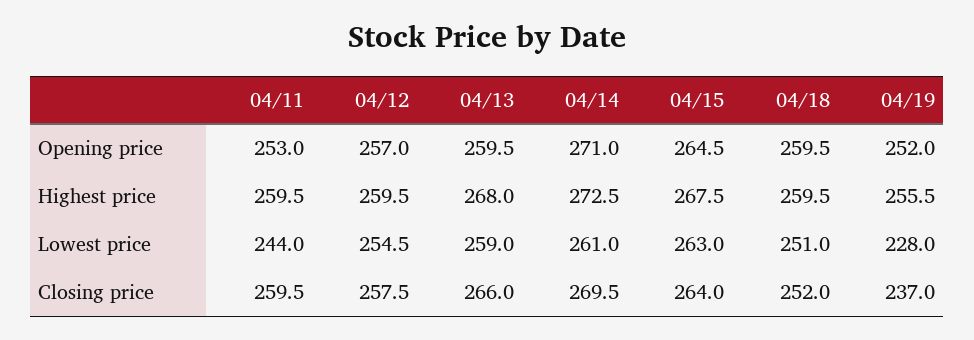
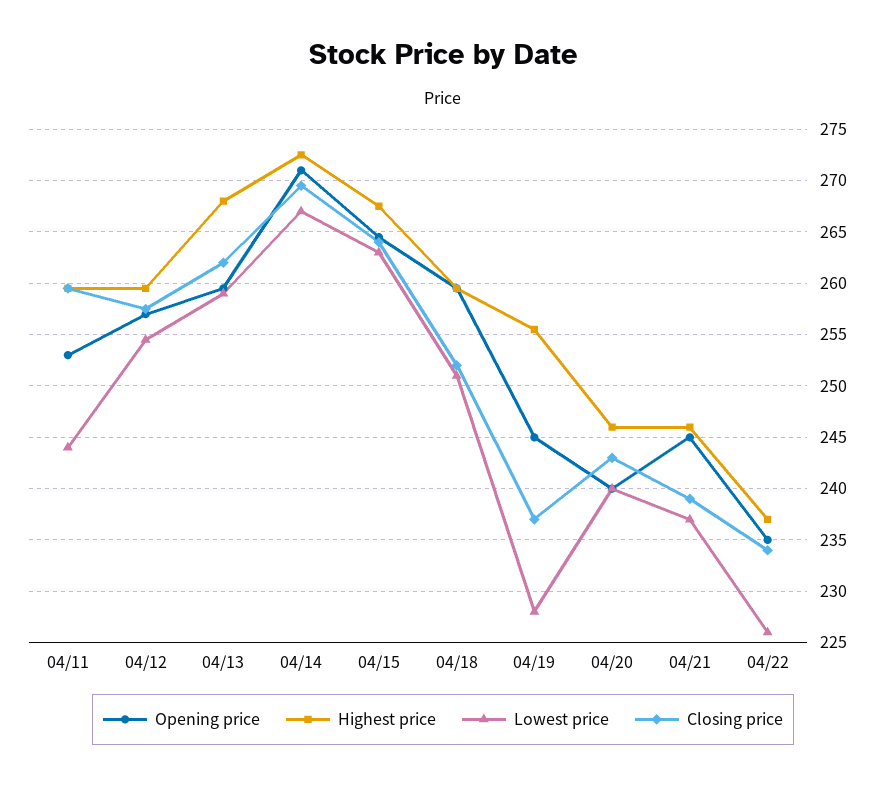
Opening price, 04/19: 252 -> 245
Lowest price, 04/14: 261 -> 267
Closing price, 04/13: 266 -> 262
Opening price, 04/20: none -> 240
Highest price, 04/20: none -> 246
Lowest price, 04/20: none -> 240
Closing price, 04/20: none -> 243
Opening price, 04/21: none -> 245
Highest price, 04/21: none -> 246
Lowest price, 04/21: none -> 237
Closing price, 04/21: none -> 239
Opening price, 04/22: none -> 235
Highest price, 04/22: none -> 237
Lowest price, 04/22: none -> 226
Closing price, 04/22: none -> 234

